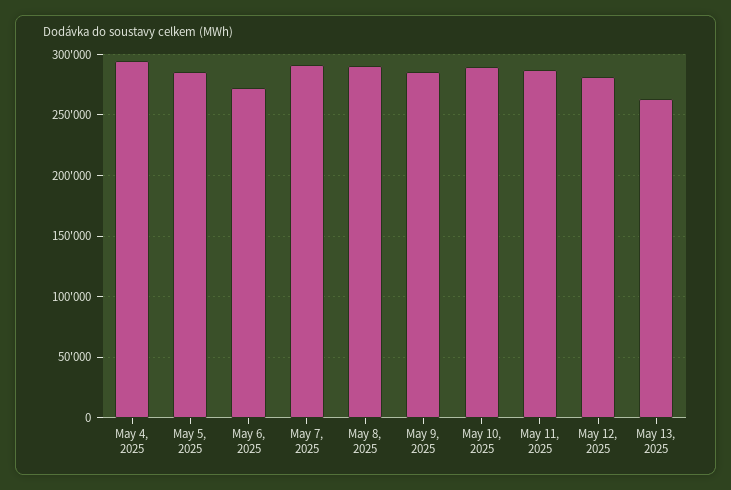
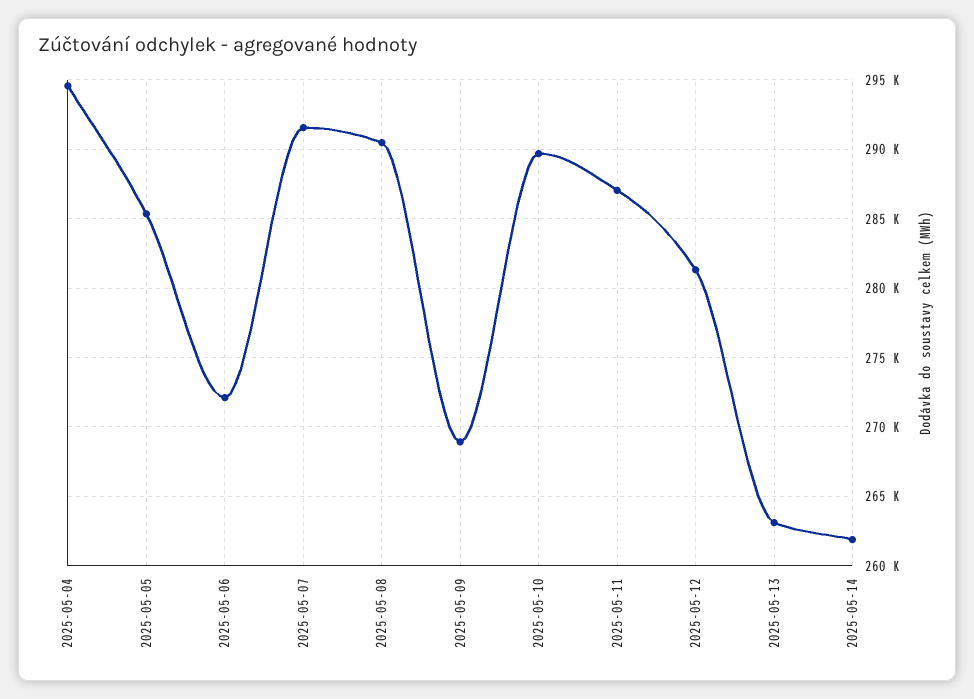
May 9, 2025: 285000 -> 269000
2025-05-14: none -> 262000

